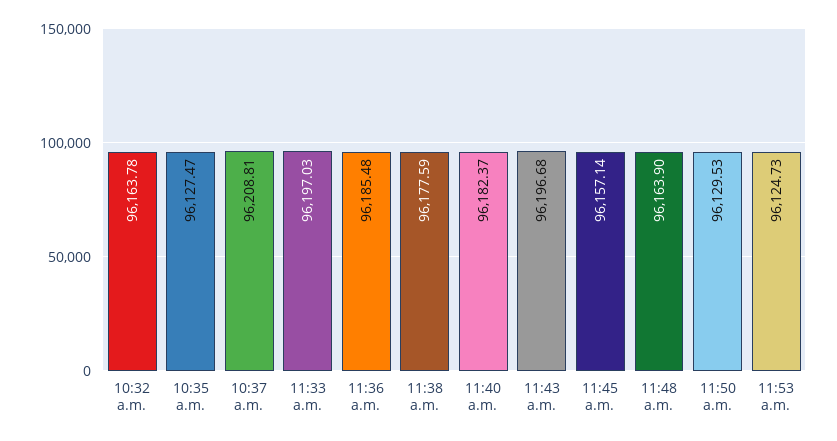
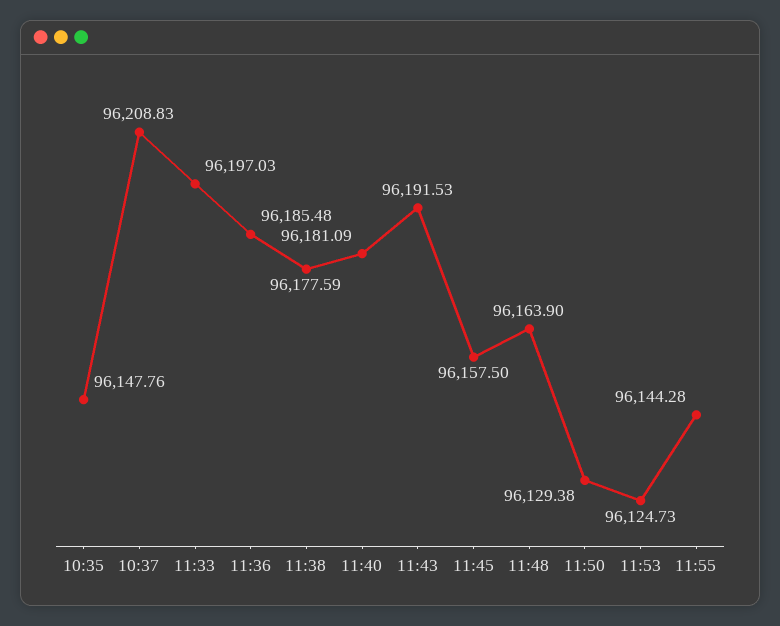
10:32 a.m.: 96163.78 -> none
10:35 a.m.: 96127.47 -> 96147.76
10:37 a.m.: 96208.81 -> 96208.83
11:40 a.m.: 96182.37 -> 96181.09
11:43 a.m.: 96196.68 -> 96191.53
11:45 a.m.: 96157.14 -> 96157.5
11:50 a.m.: 96129.53 -> 96129.38
11:55: none -> 96144.28

